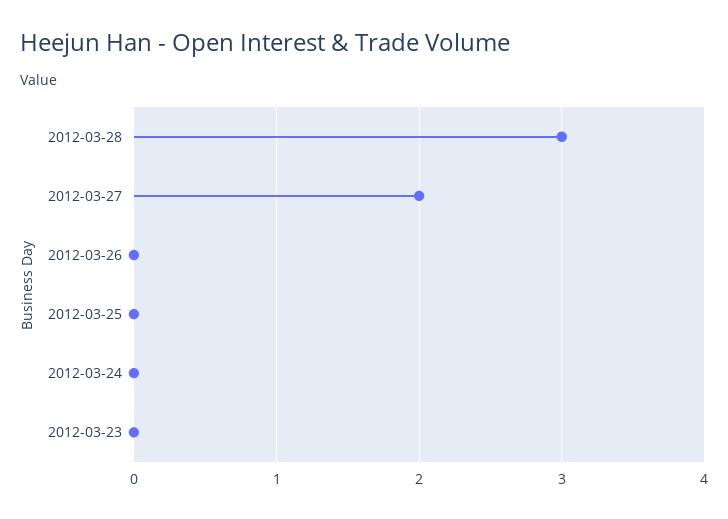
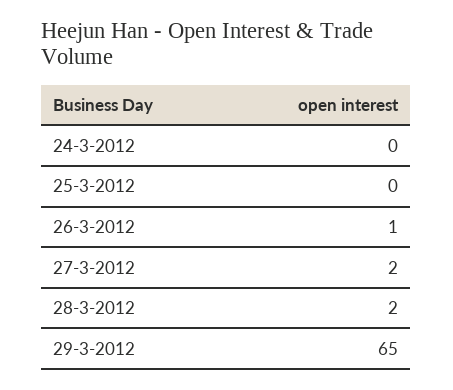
2012-03-28: 3 -> 2
2012-03-26: 0 -> 1
2012-03-23: 0 -> none
29-3-2012: none -> 65

